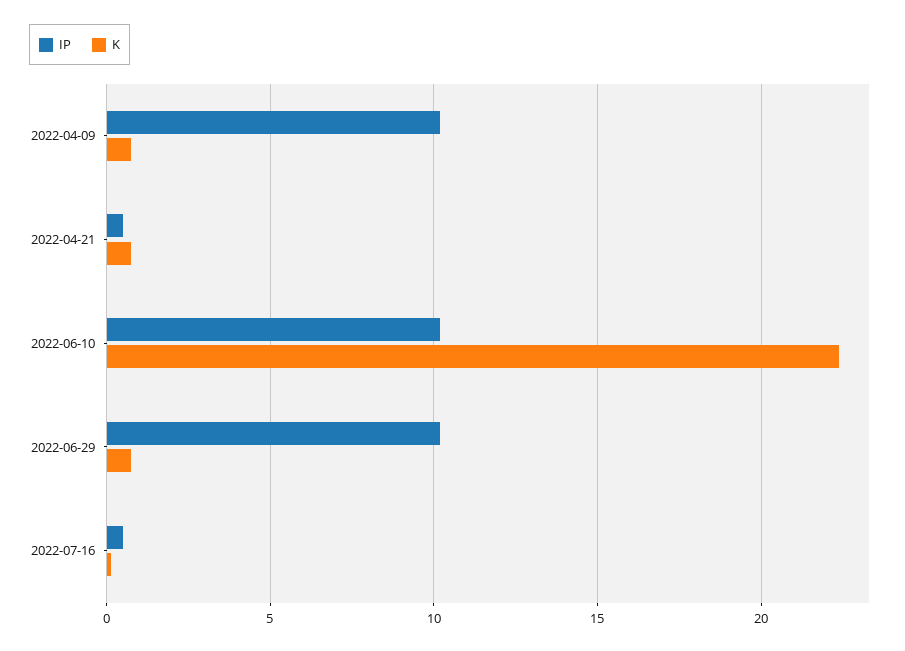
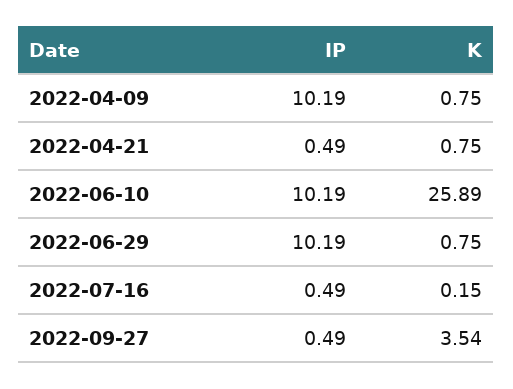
K, 2022-06-10: 22.5 -> 25.89
IP, 2022-09-27: none -> 0.49
K, 2022-09-27: none -> 3.54

